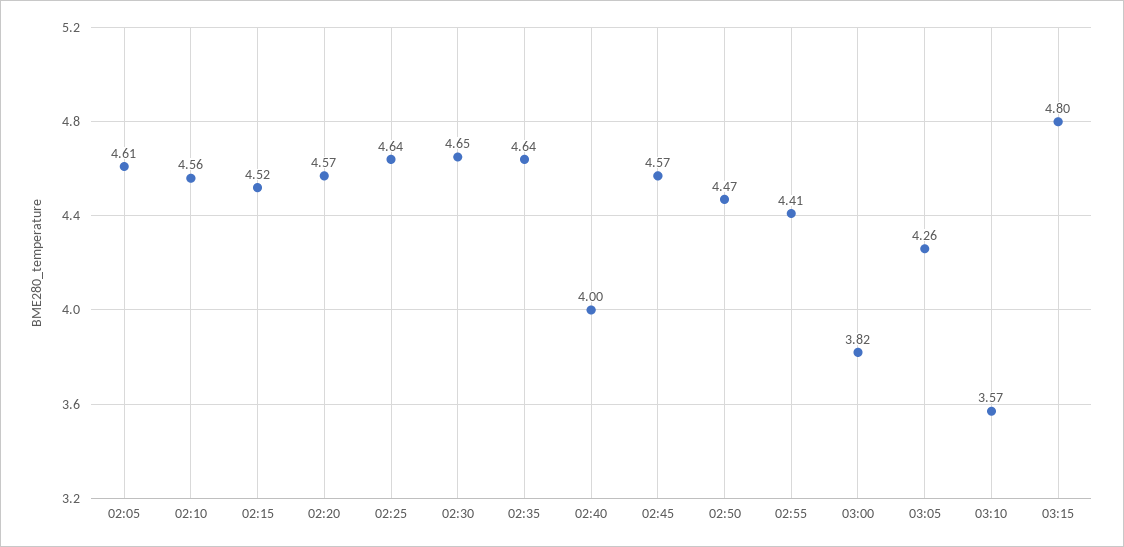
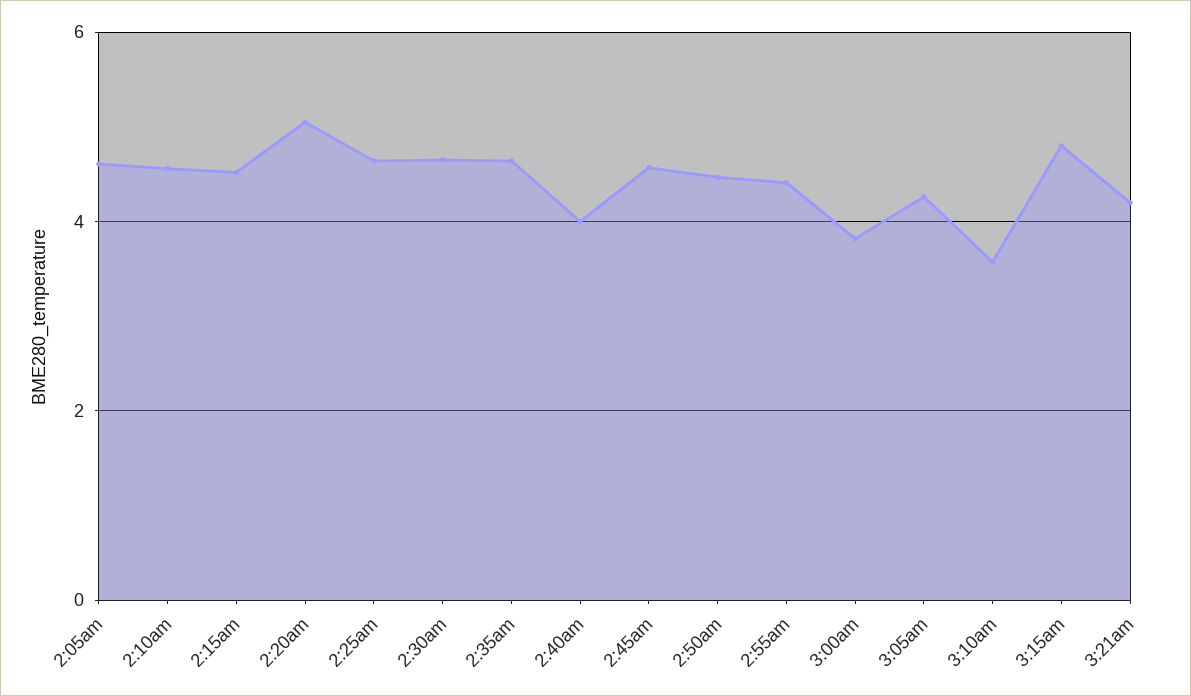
02:20: 4.57 -> 5
3:21am: none -> 4.2

